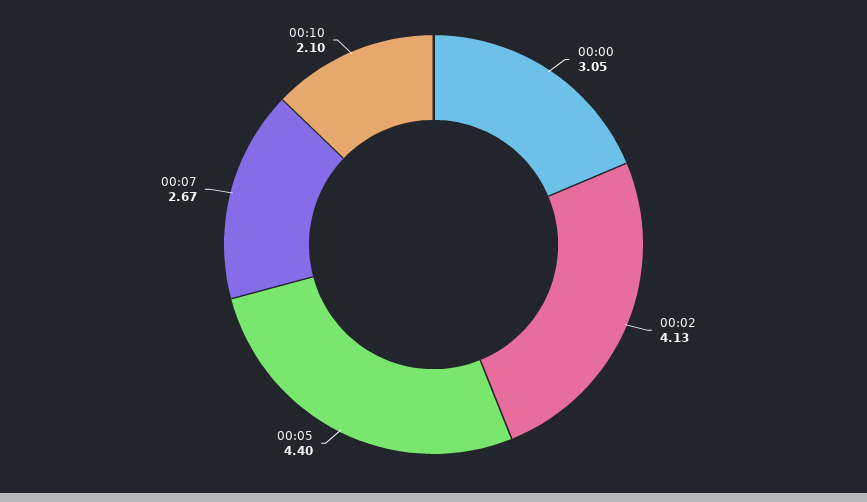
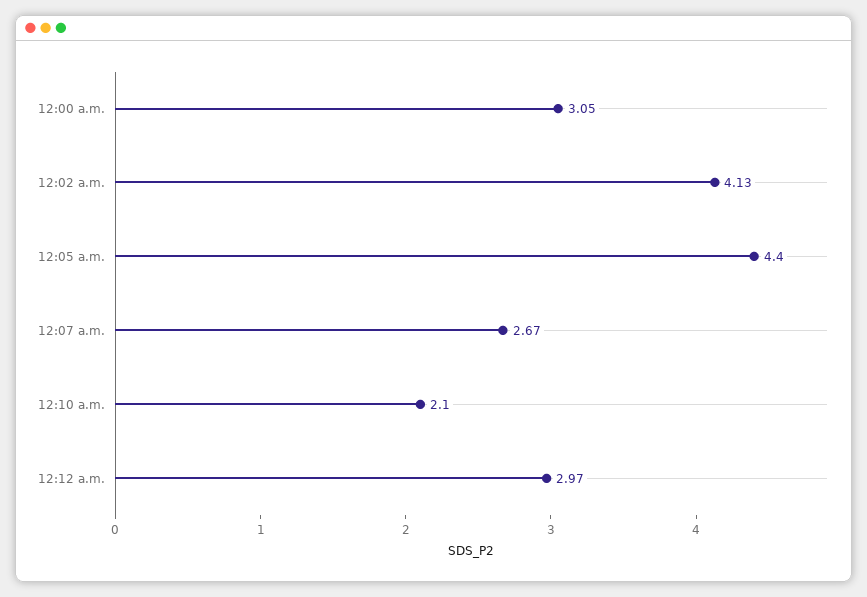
12:12 a.m.: none -> 2.97

